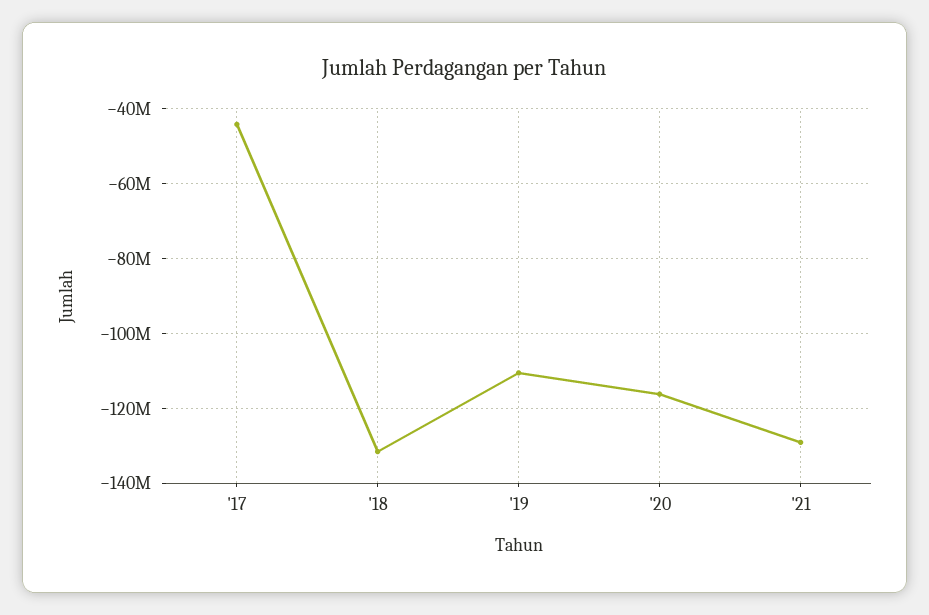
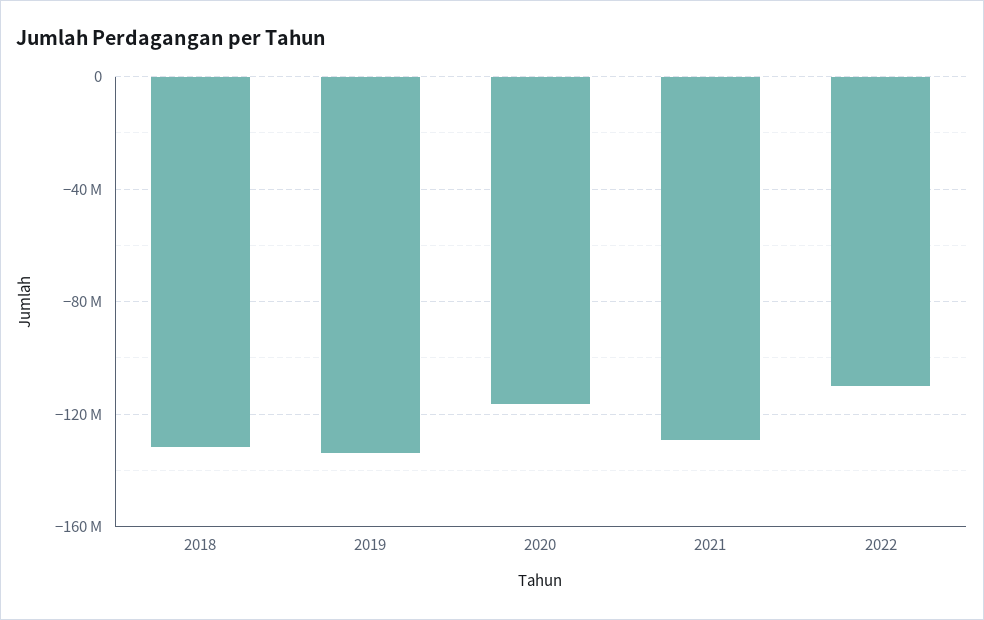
'17: -44000000 -> none
'19: -110000000 -> -135000000
2022: none -> -110000000

